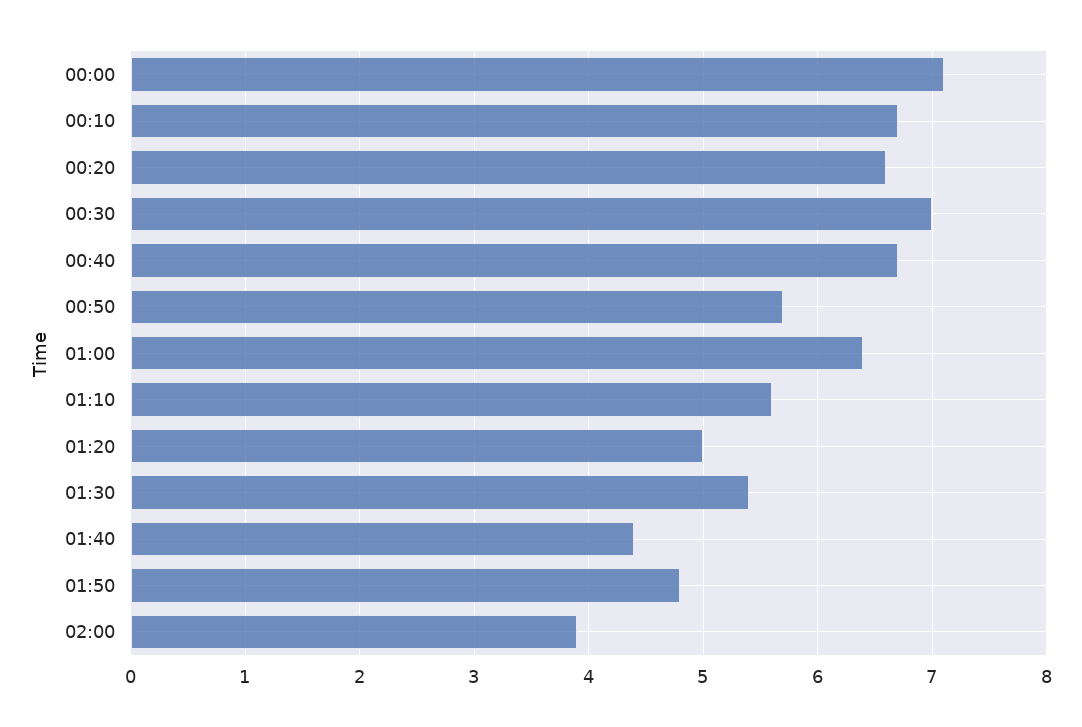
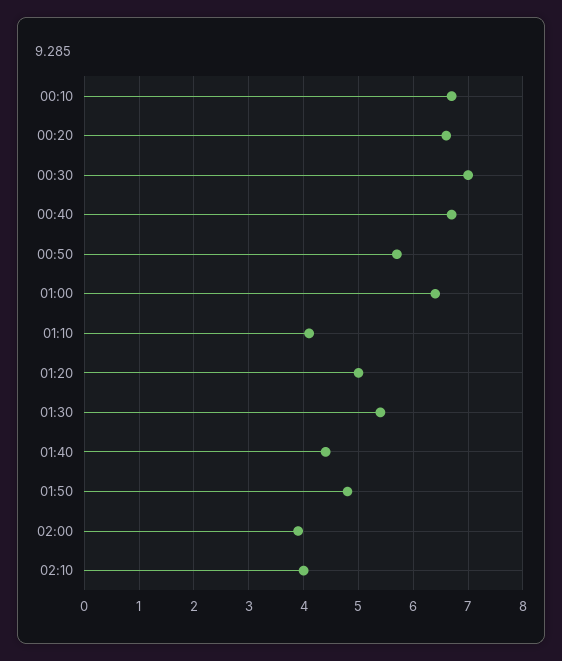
00:00: 7.1 -> none
01:10: 5.6 -> 4
02:10: none -> 4

